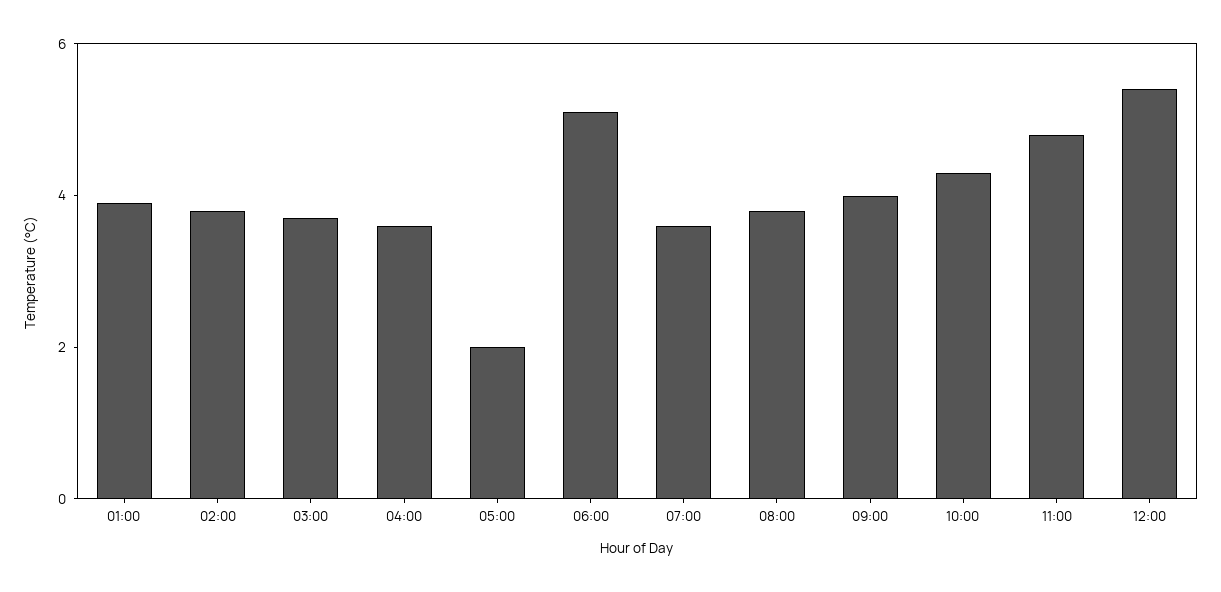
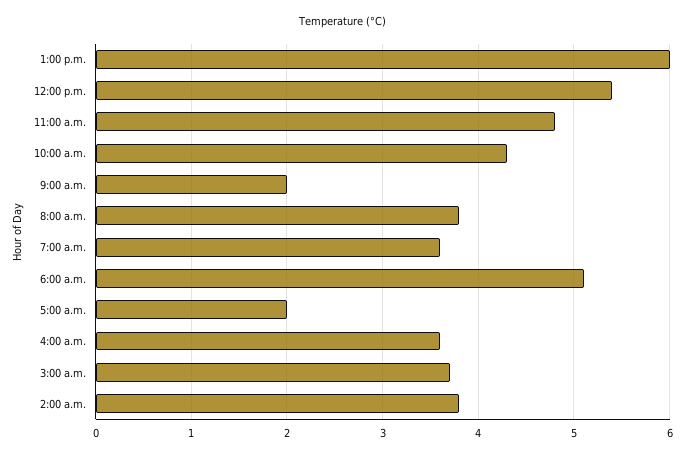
01:00: 4 -> none
09:00: 4 -> 2
1:00 p.m.: none -> 6

